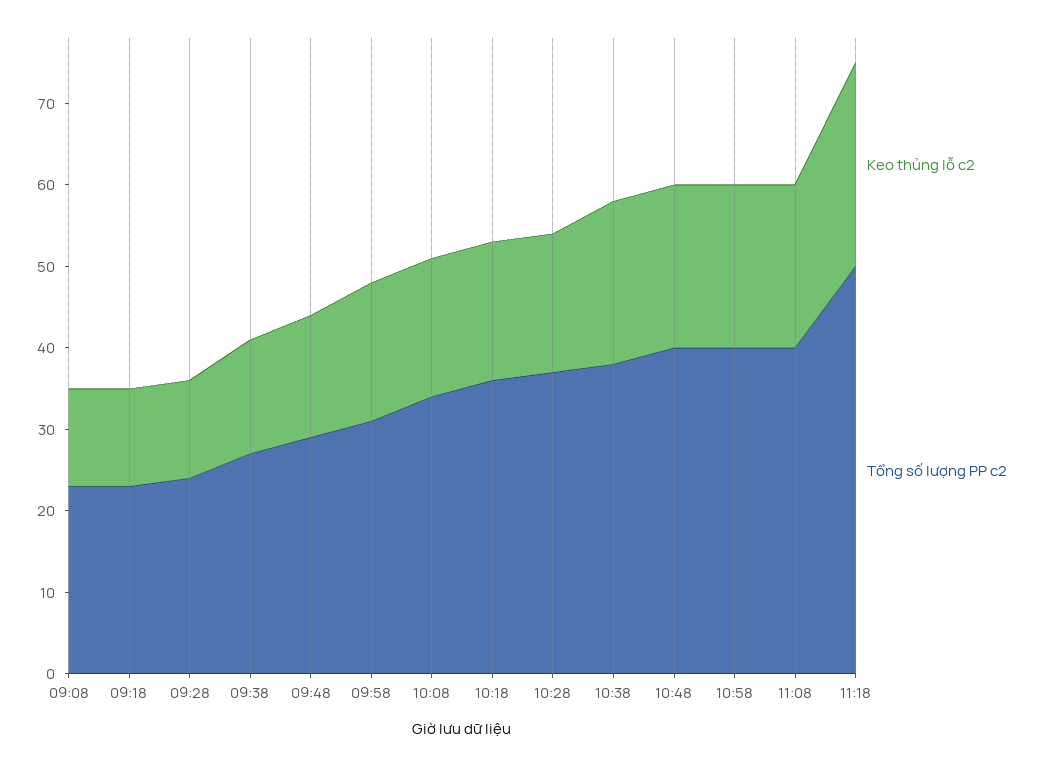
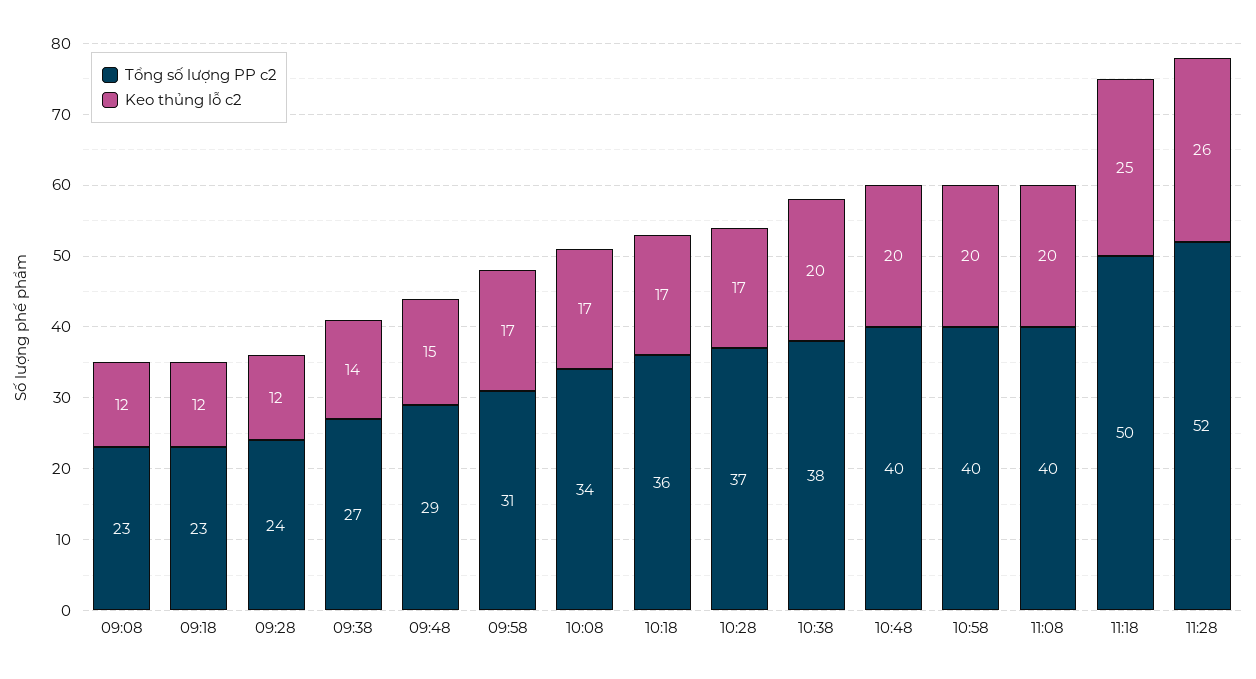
Tổng số lượng PP c2, 11:28: none -> 52
Keo thủng lỗ c2, 11:28: none -> 26

